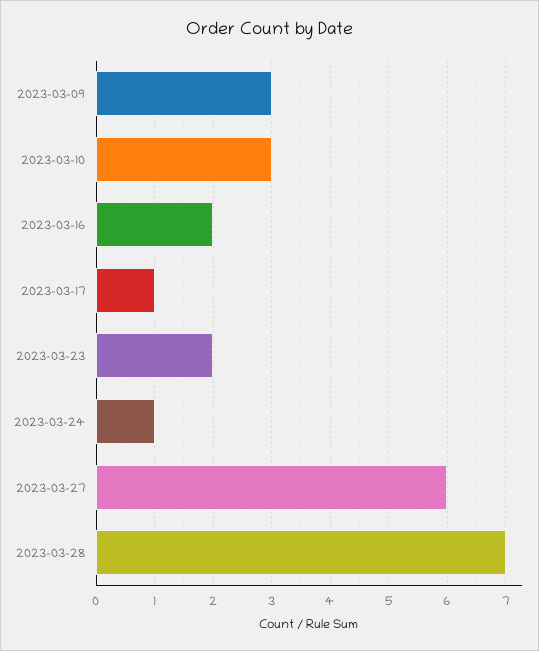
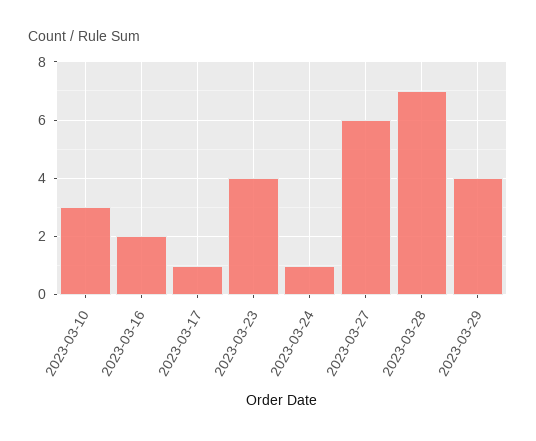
2023-03-09: 3 -> none
2023-03-23: 2 -> 4
2023-03-29: none -> 4

